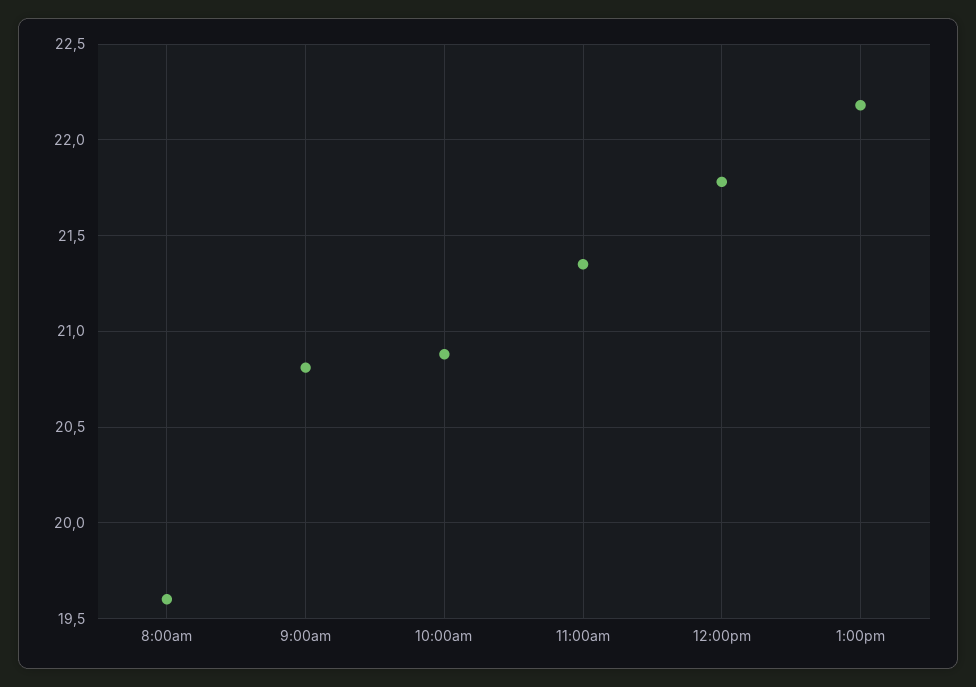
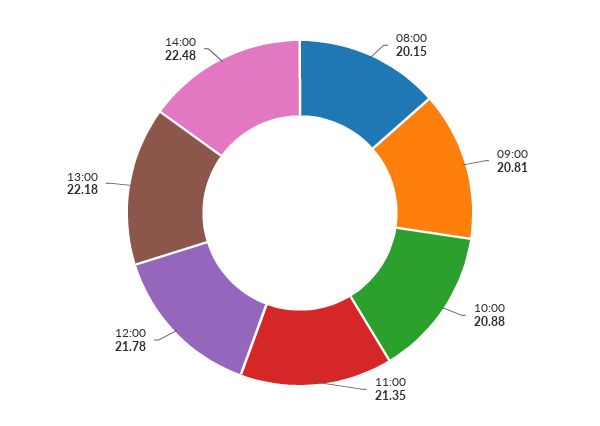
8:00am: 19.6 -> 20.15
14:00: none -> 22.48

